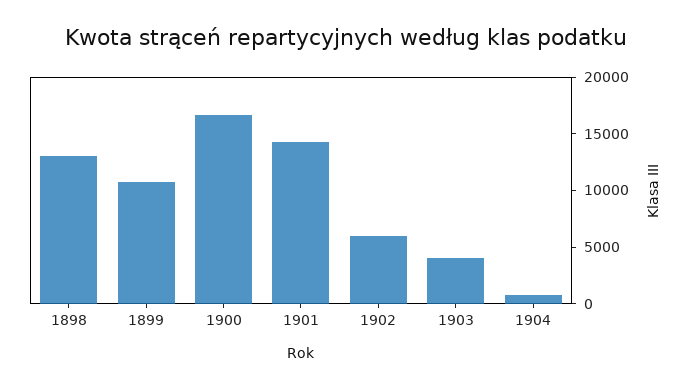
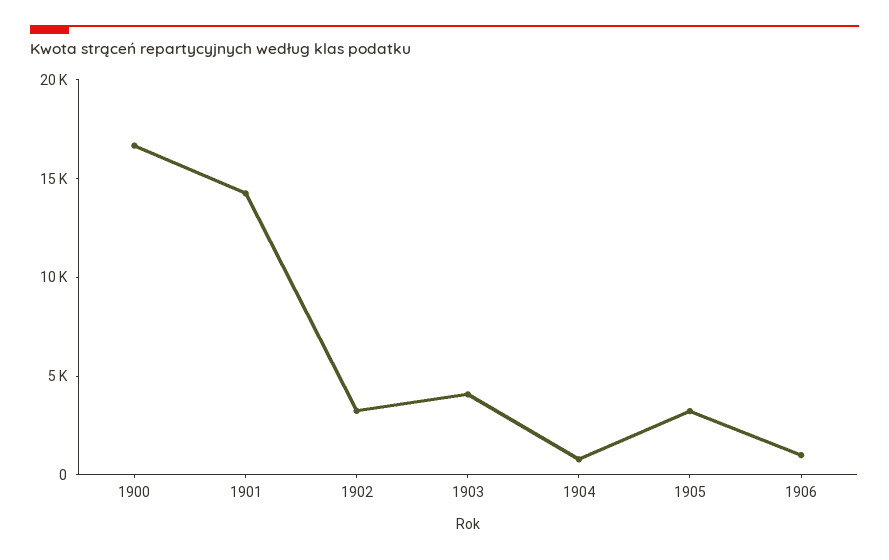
1898: 13000 -> none
1899: 11000 -> none
1902: 6000 -> 3000
1905: none -> 3000
1906: none -> 1000

